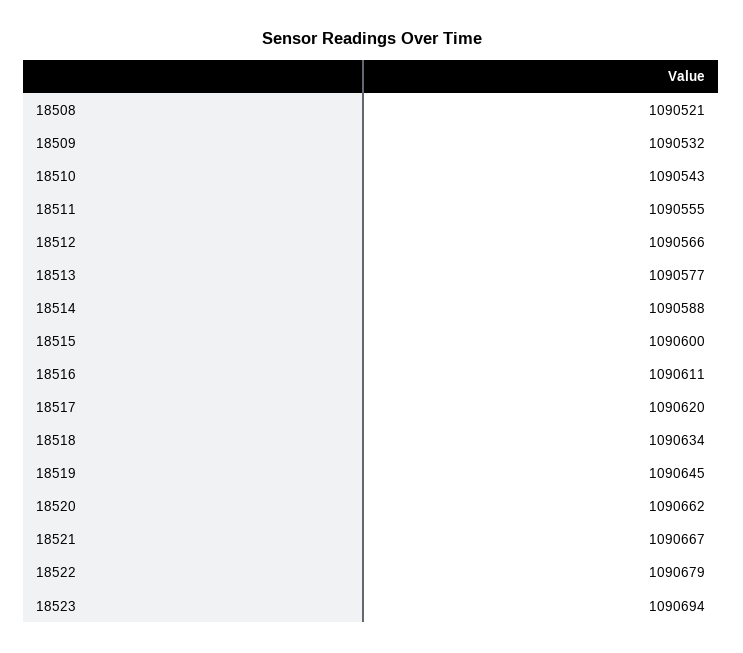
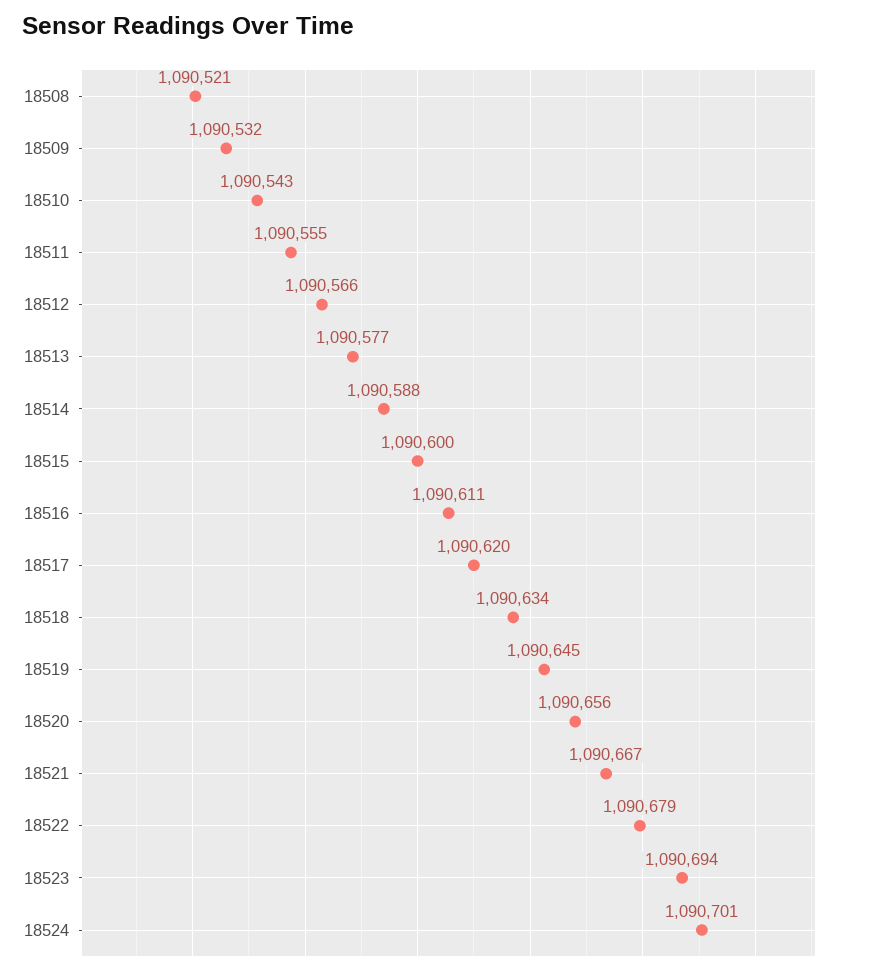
18520: 1090662 -> 1090656
18524: none -> 1090701

